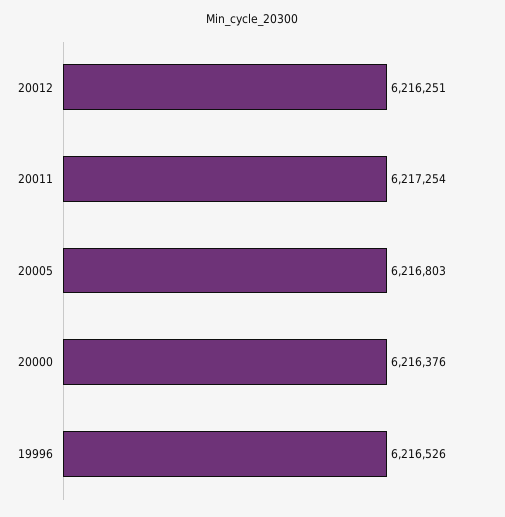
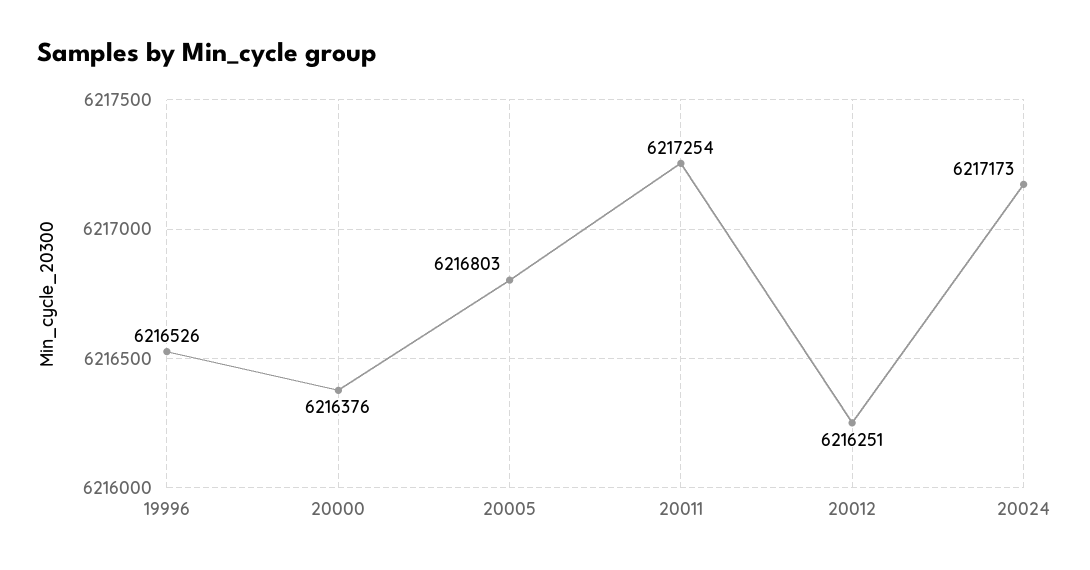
20024: none -> 6217173

